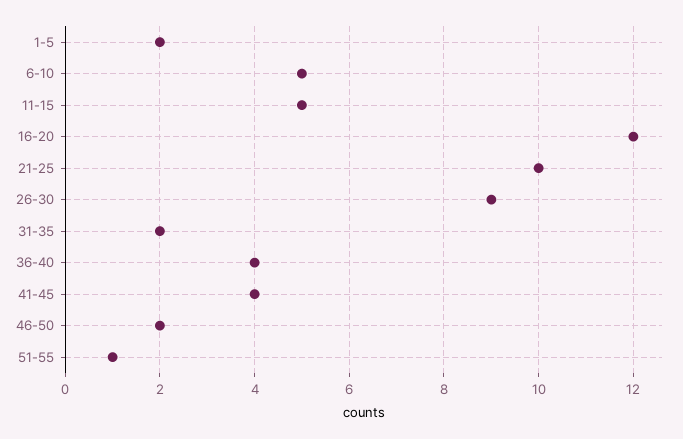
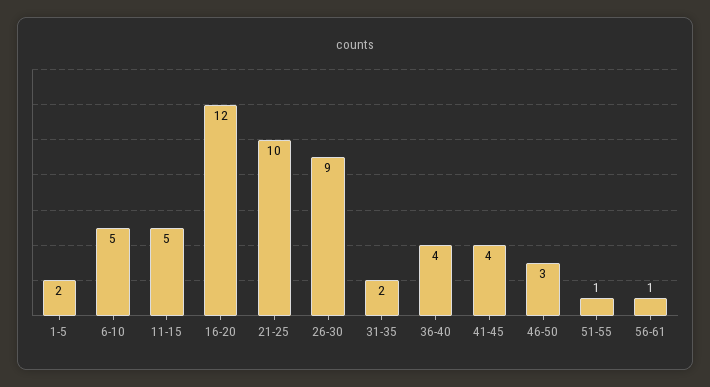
46-50: 2 -> 3
56-61: none -> 1

